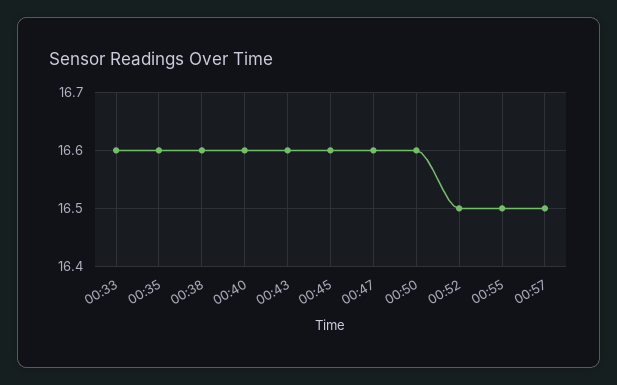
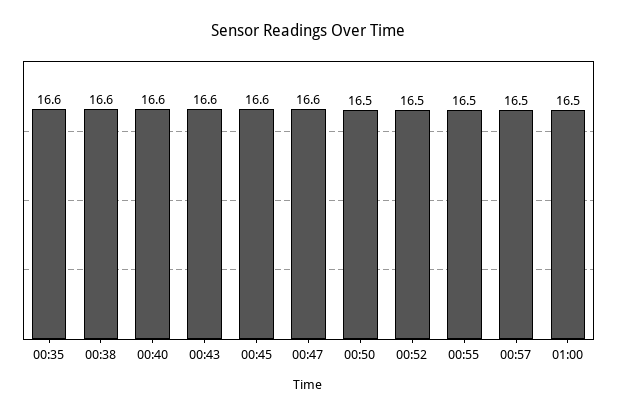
00:33: 16.6 -> none
00:50: 16.6 -> 16.5
01:00: none -> 16.5

